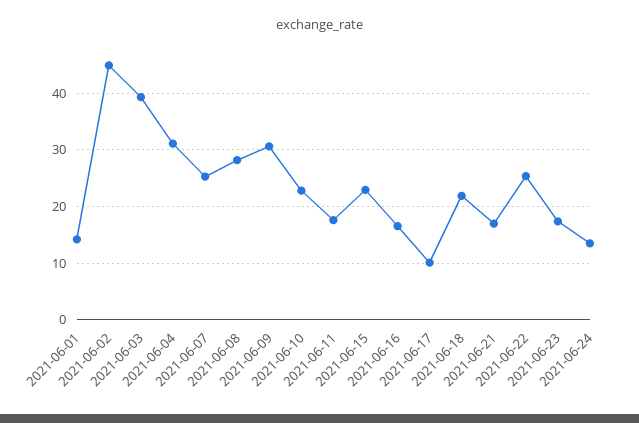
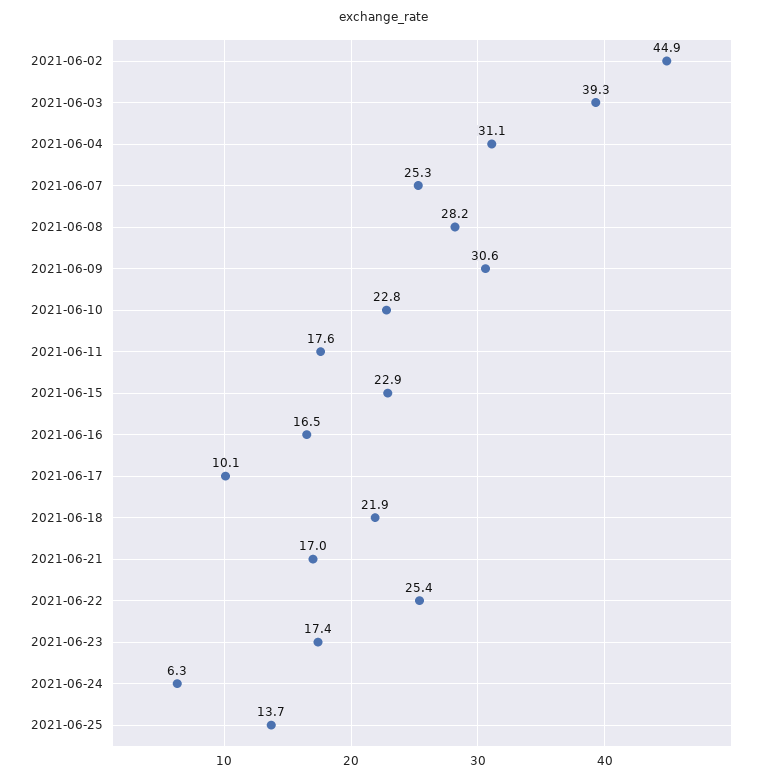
2021-06-01: 14 -> none
2021-06-24: 14 -> 6.3
2021-06-25: none -> 13.7

